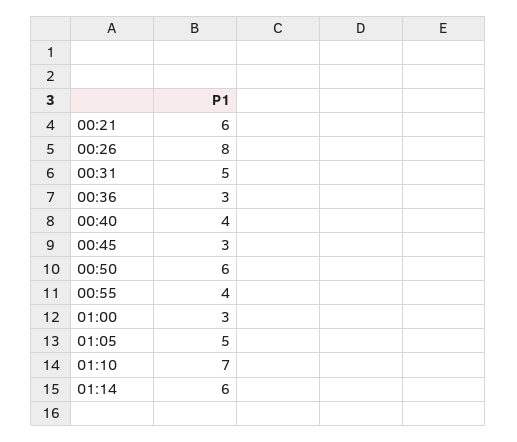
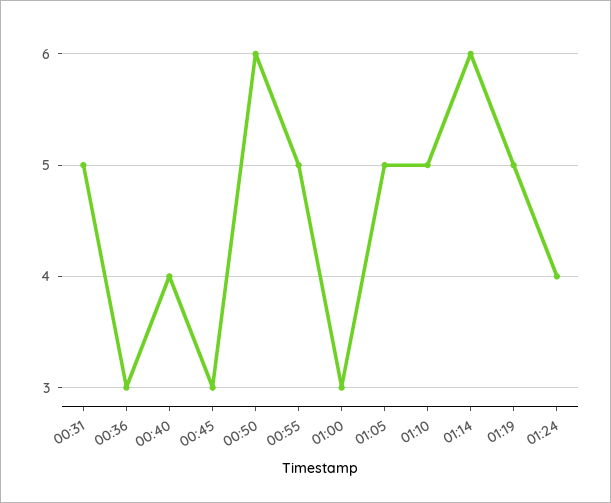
00:21: 6 -> none
00:26: 8 -> none
00:55: 4 -> 5
01:10: 7 -> 5
01:19: none -> 5
01:24: none -> 4

